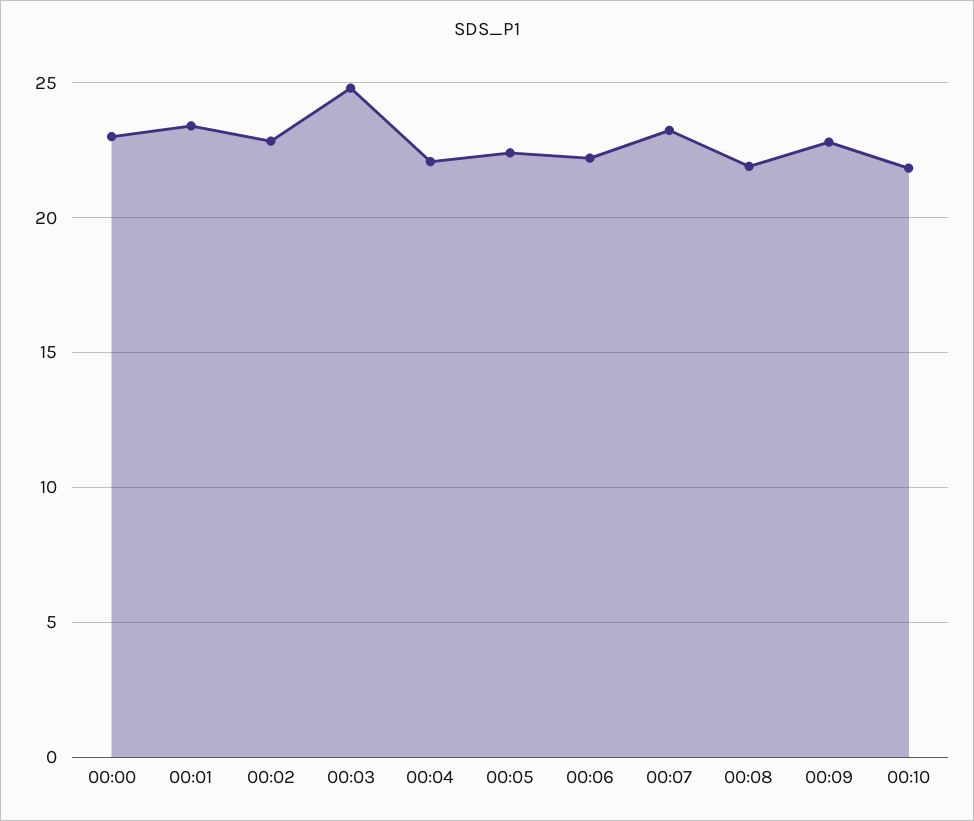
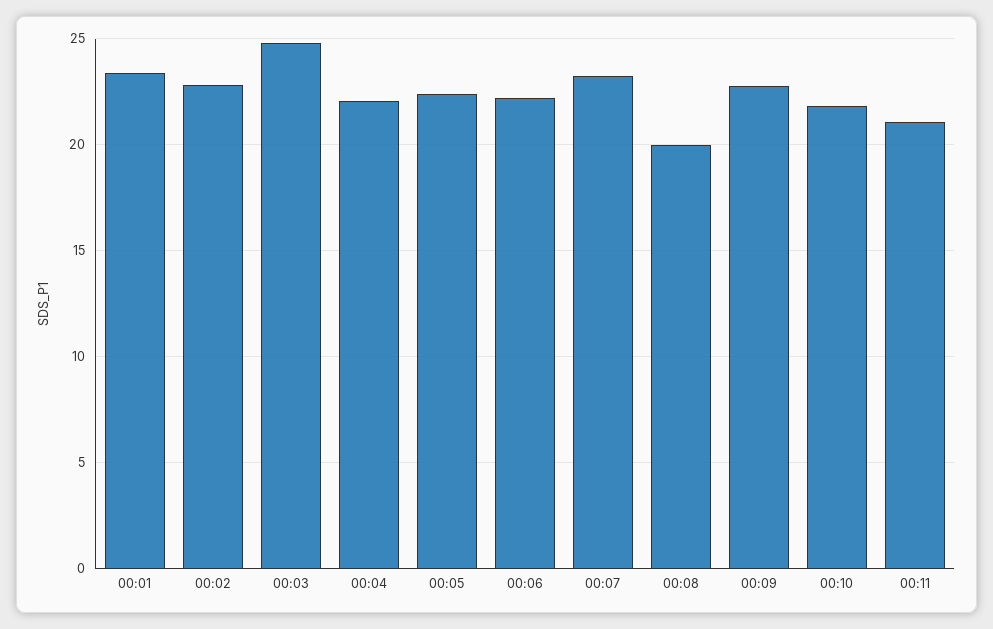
00:00: 23 -> none
00:08: 22 -> 20
00:11: none -> 21

